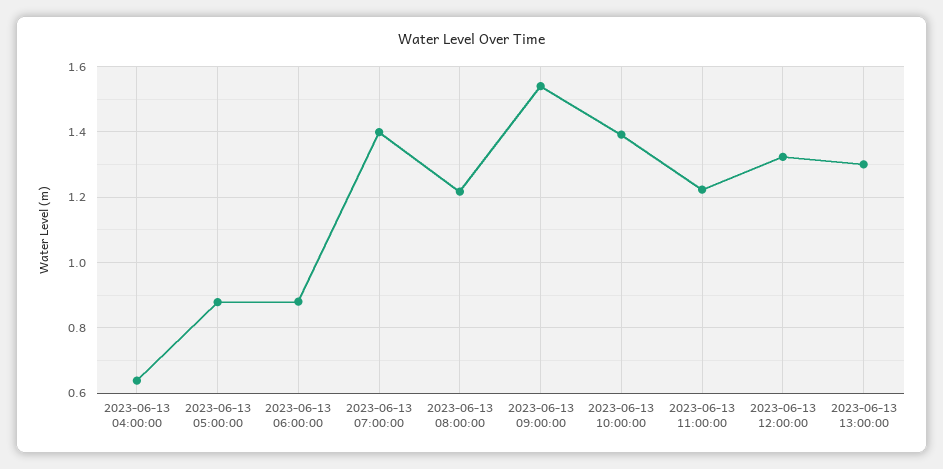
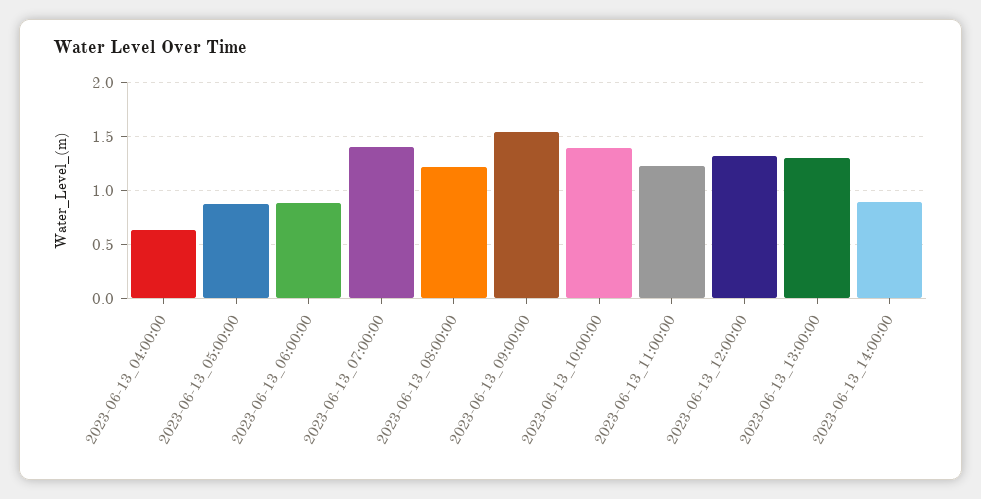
2023-06-13_14:00:00: none -> 0.9

